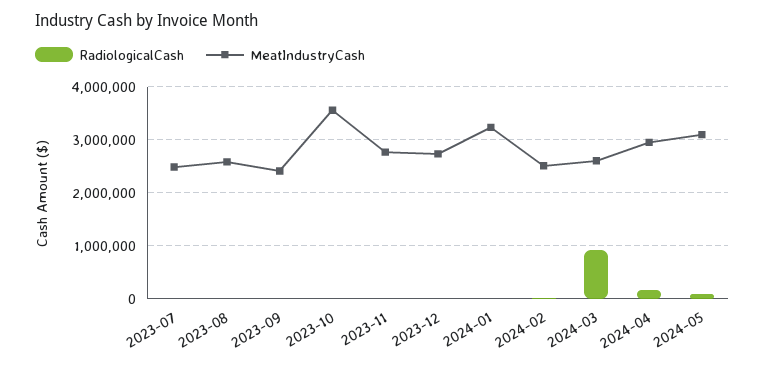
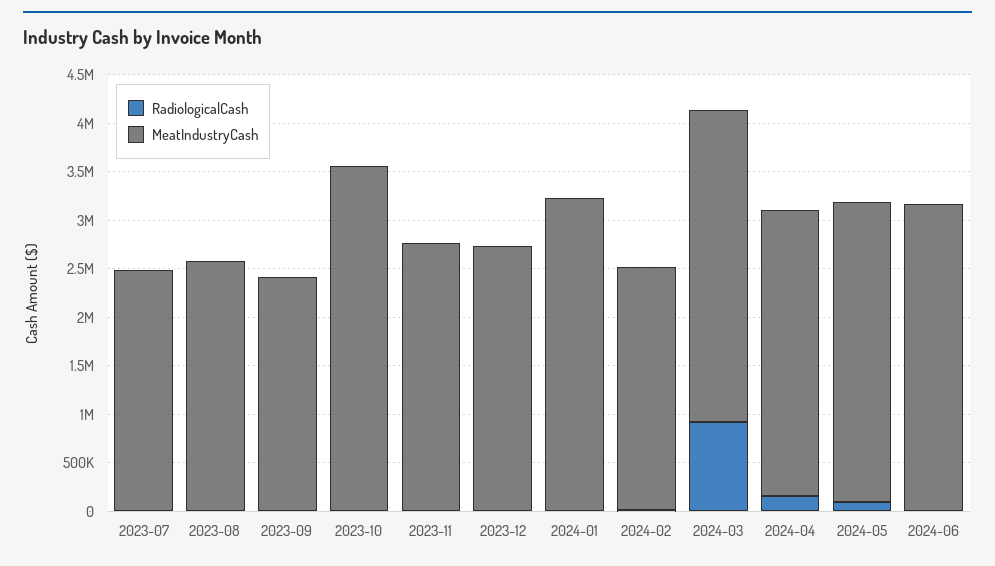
MeatIndustryCash, 2024-03: 2600000 -> 3200000
RadiologicalCash, 2024-06: none -> 0
MeatIndustryCash, 2024-06: none -> 3200000

